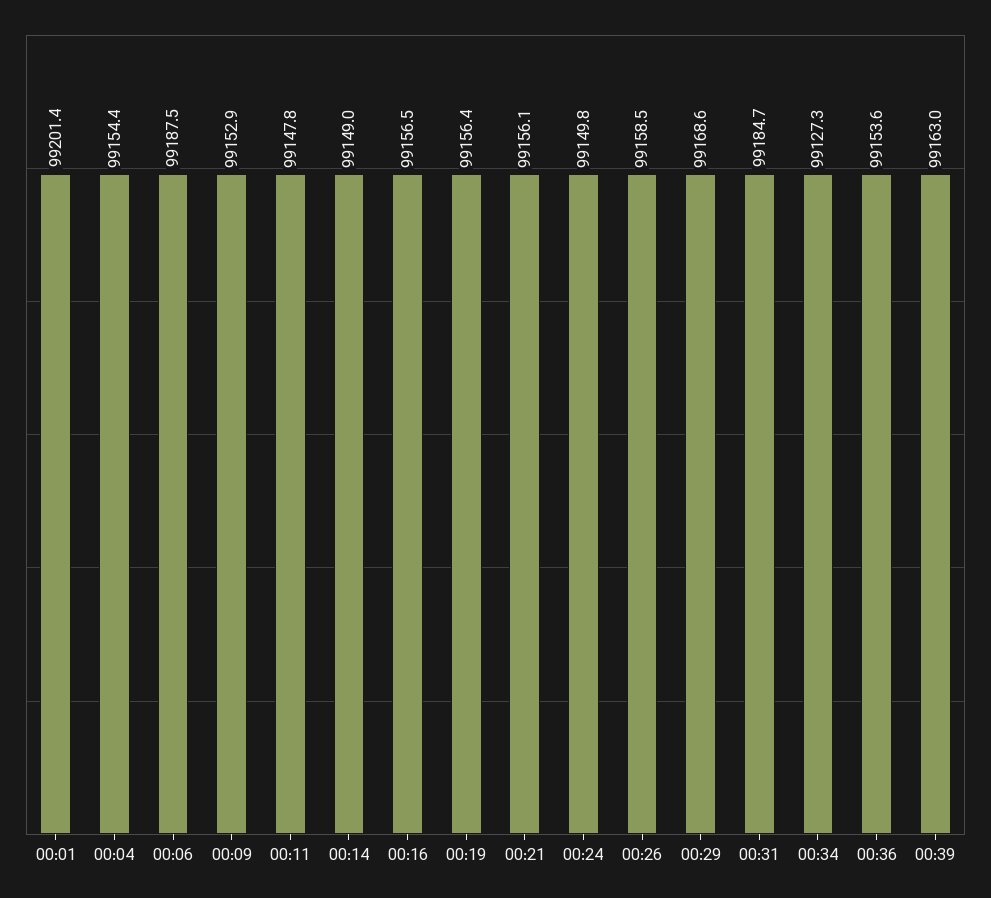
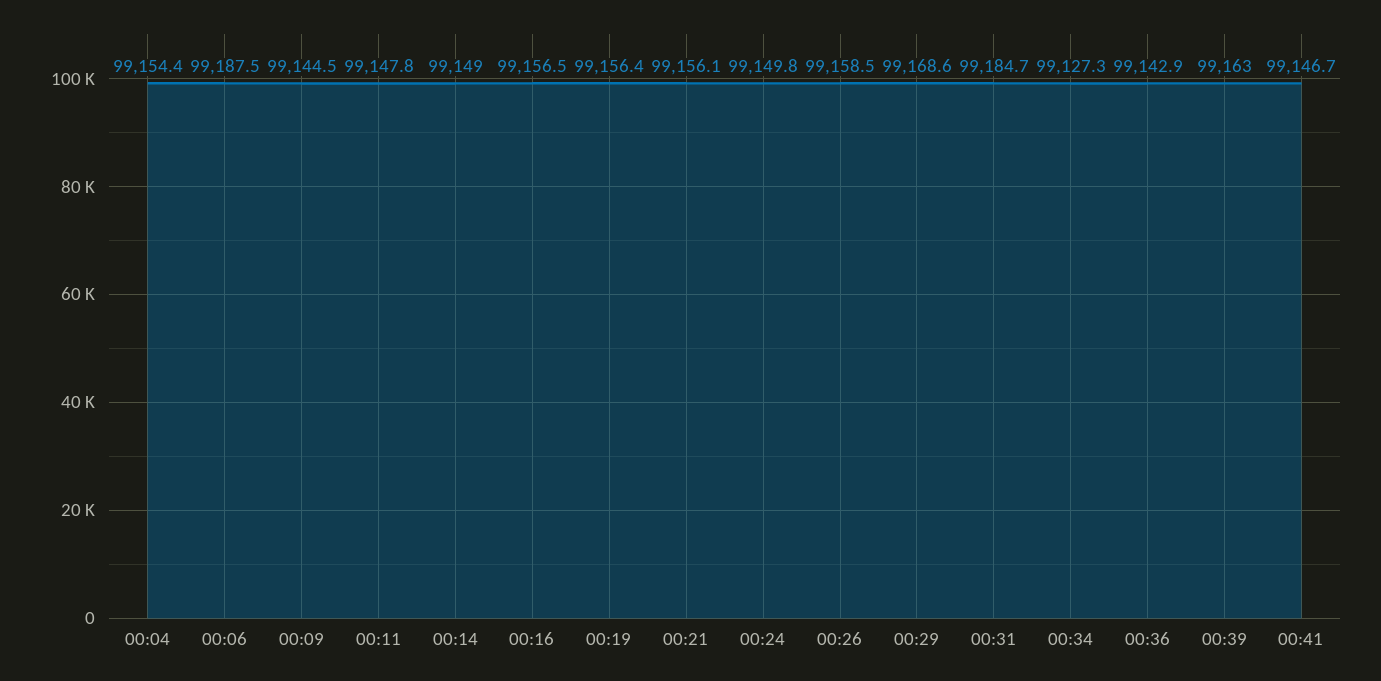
00:01: 99201.4 -> none
00:09: 99152.9 -> 99144.5
00:36: 99153.6 -> 99142.9
00:41: none -> 99146.7

